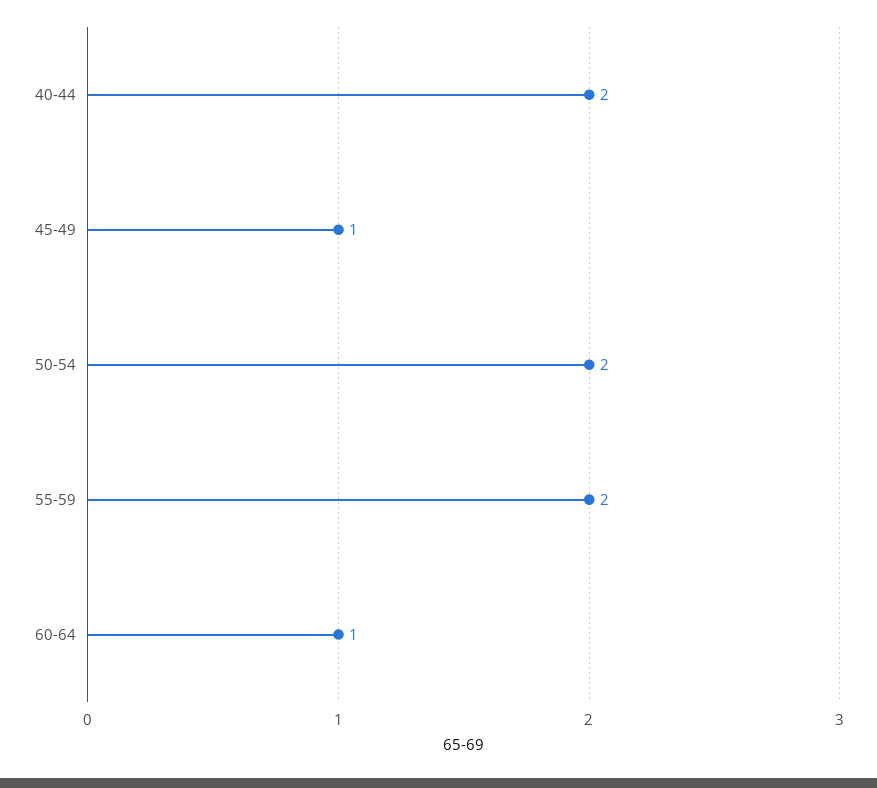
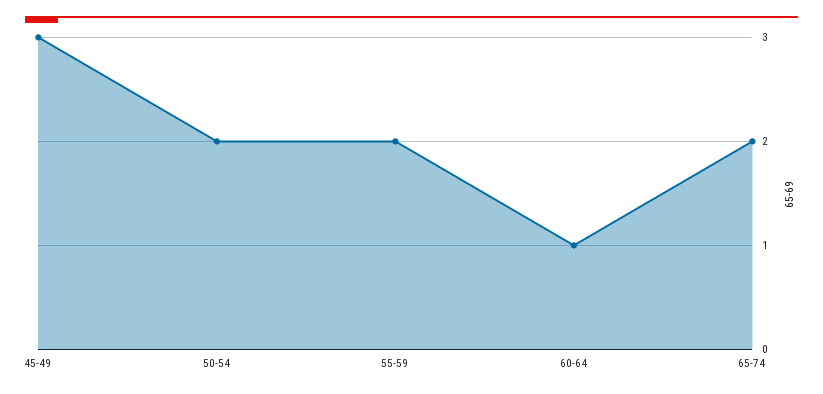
40-44: 2 -> none
45-49: 1 -> 3
65-74: none -> 2

